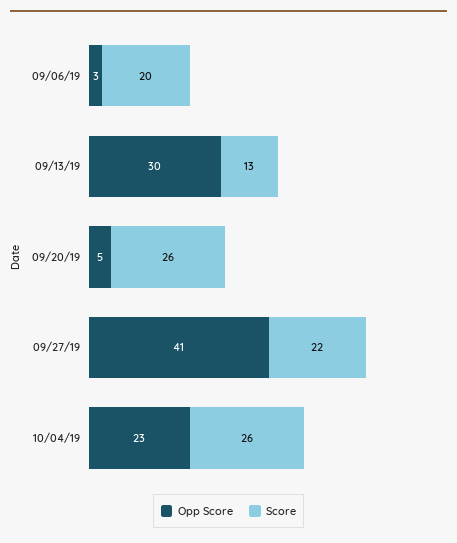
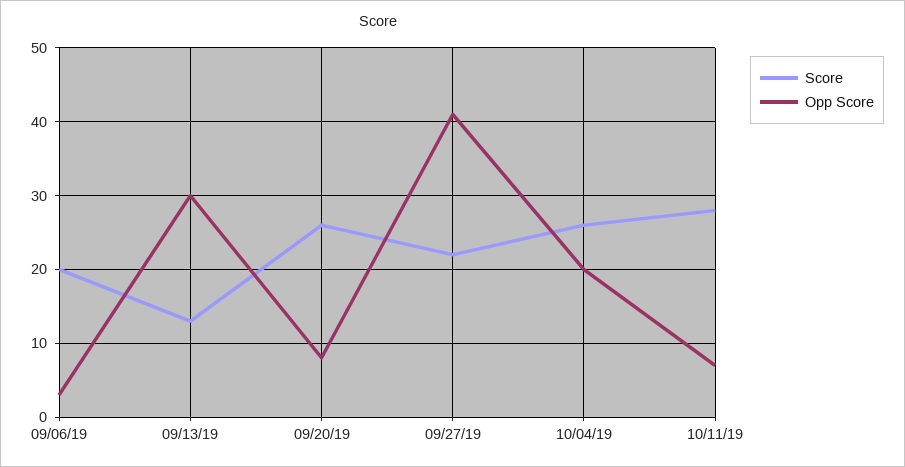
Opp Score, 09/20/19: 5 -> 8
Opp Score, 10/04/19: 23 -> 20
Score, 10/11/19: none -> 28
Opp Score, 10/11/19: none -> 7

